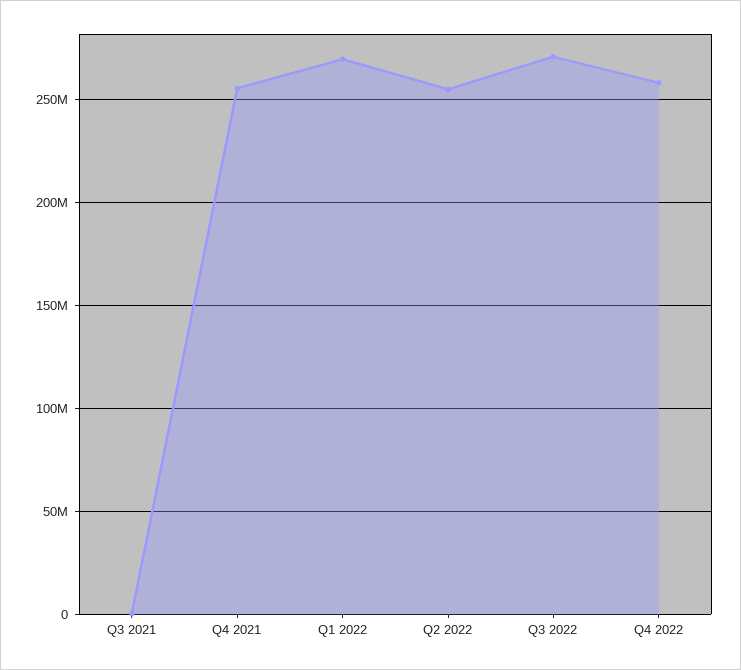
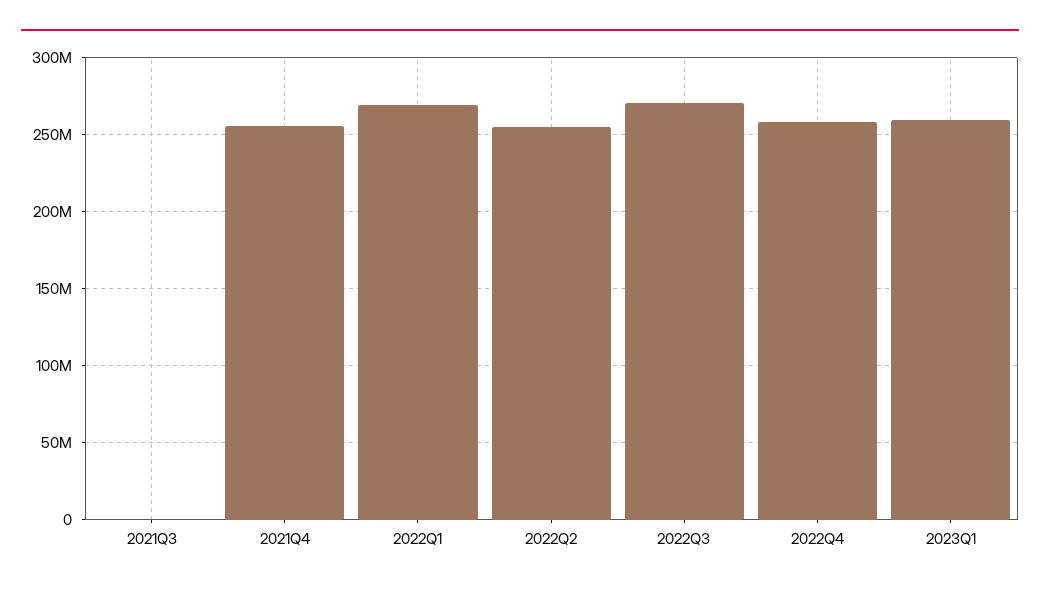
2023Q1: none -> 260000000

